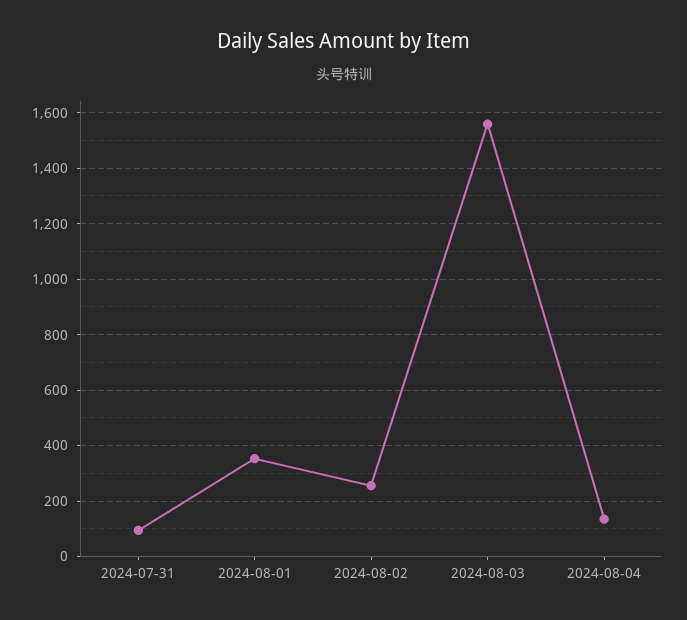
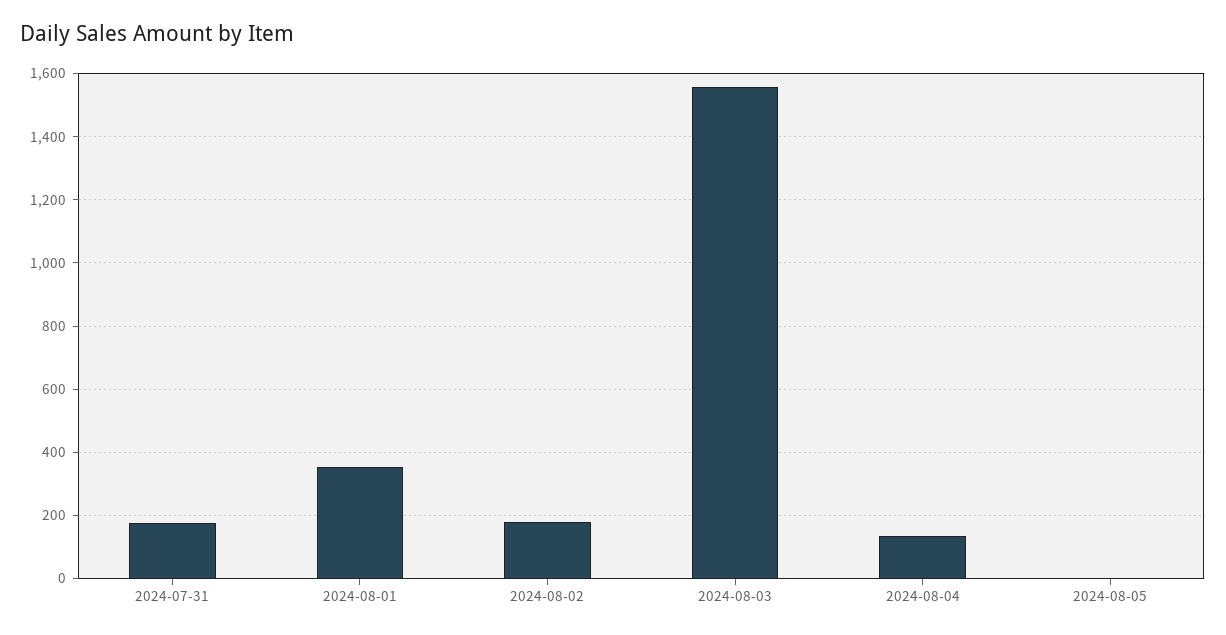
2024-07-31: 100 -> 180
2024-08-02: 250 -> 180
2024-08-05: none -> 0

